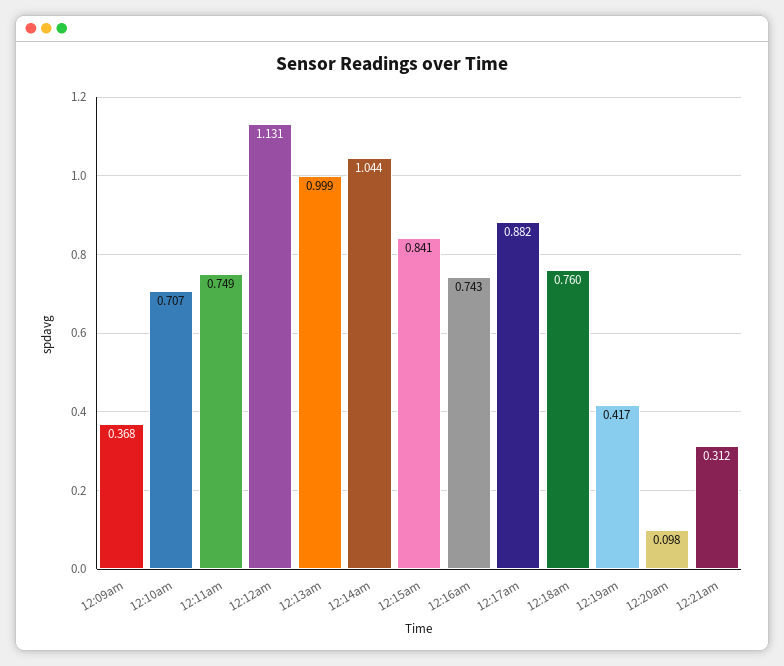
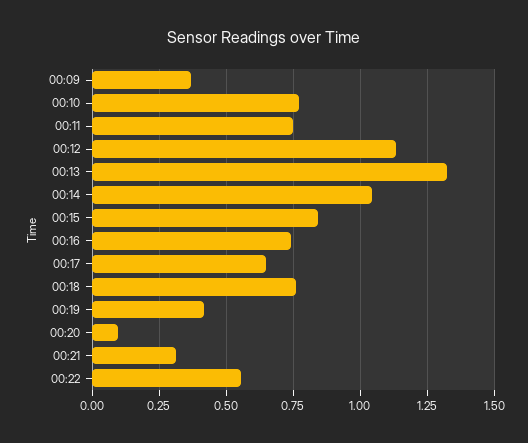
12:10am: 0.707 -> 0.775
12:13am: 0.999 -> 1.325
12:17am: 0.882 -> 0.65
00:22: none -> 0.55

